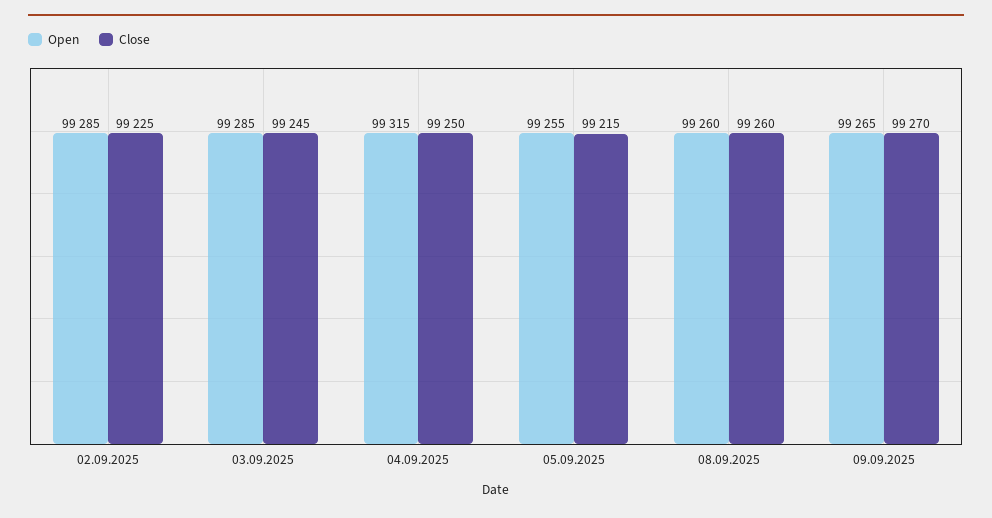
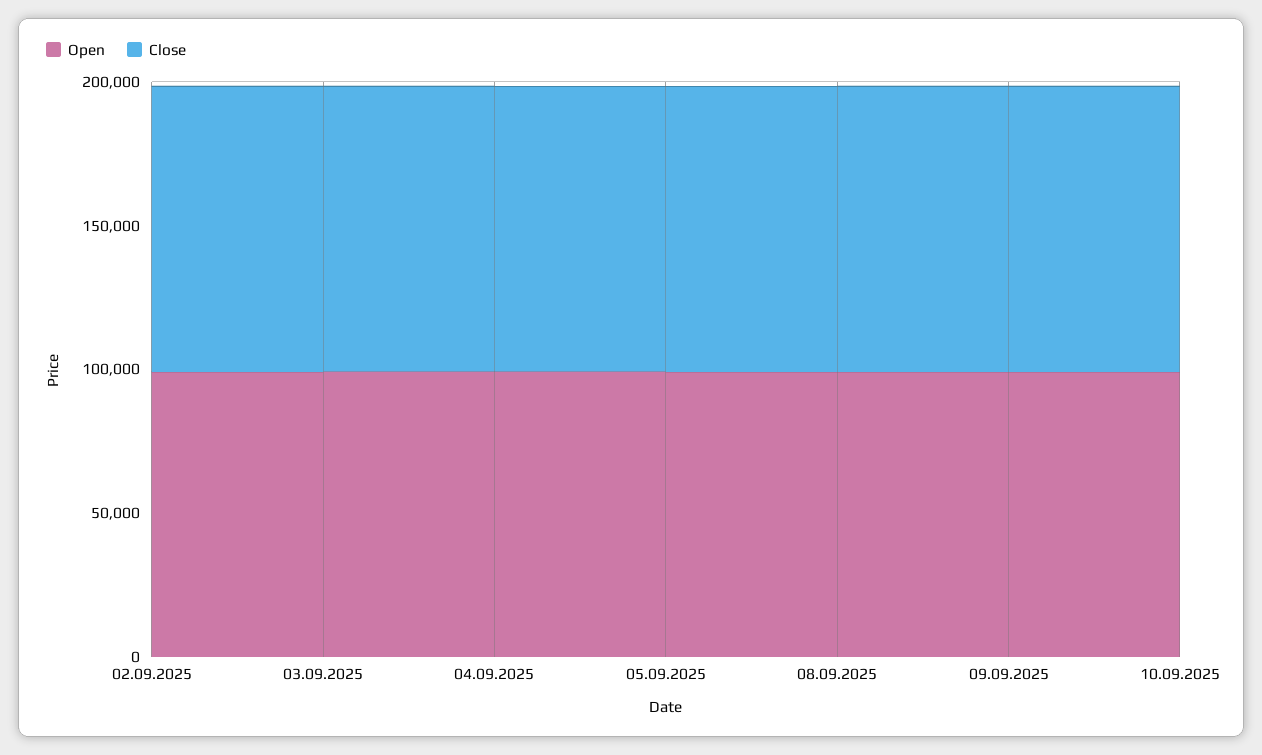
Open, 10.09.2025: none -> 100000
Close, 10.09.2025: none -> 100000

